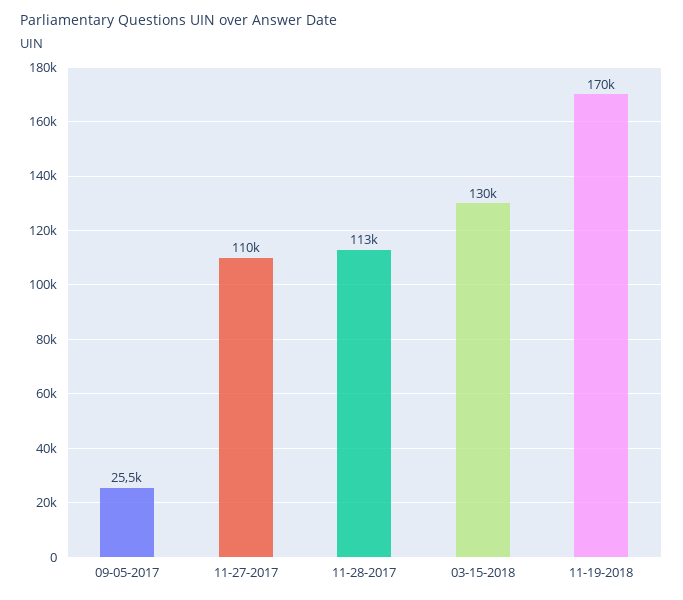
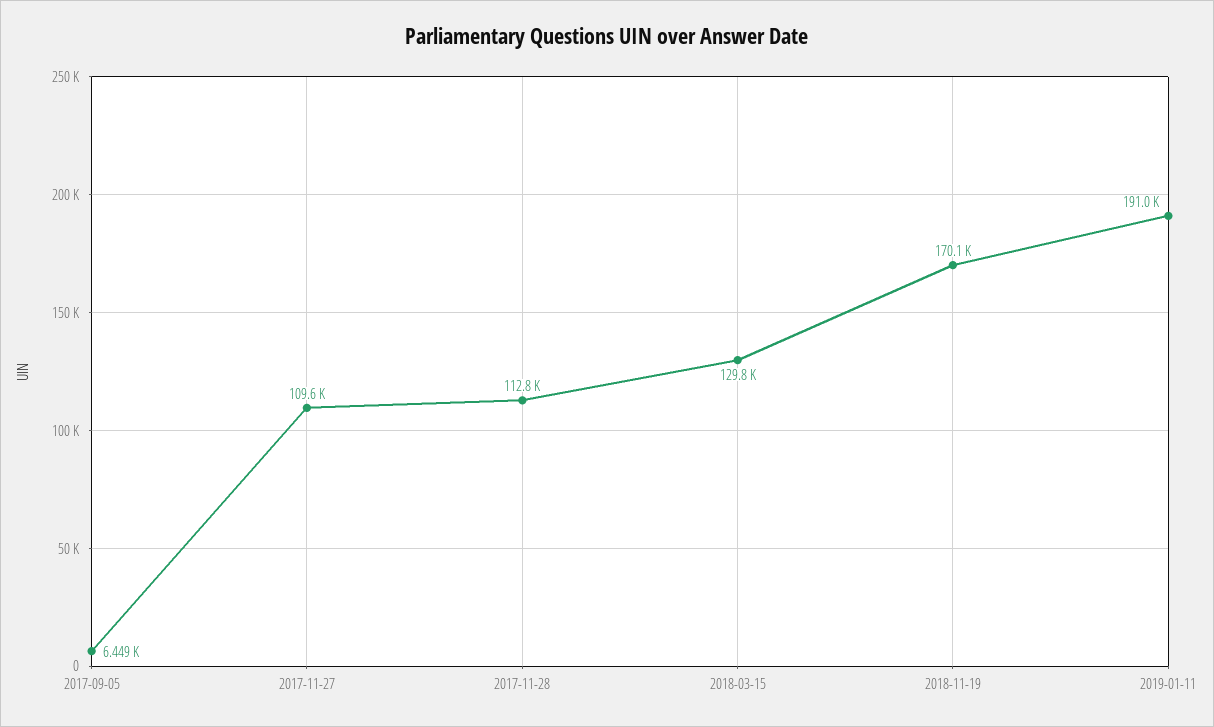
09-05-2017: 25500 -> 6449
2019-01-11: none -> 191000

